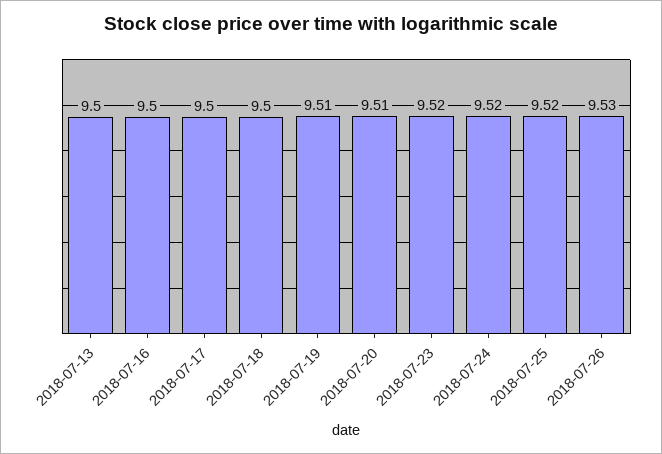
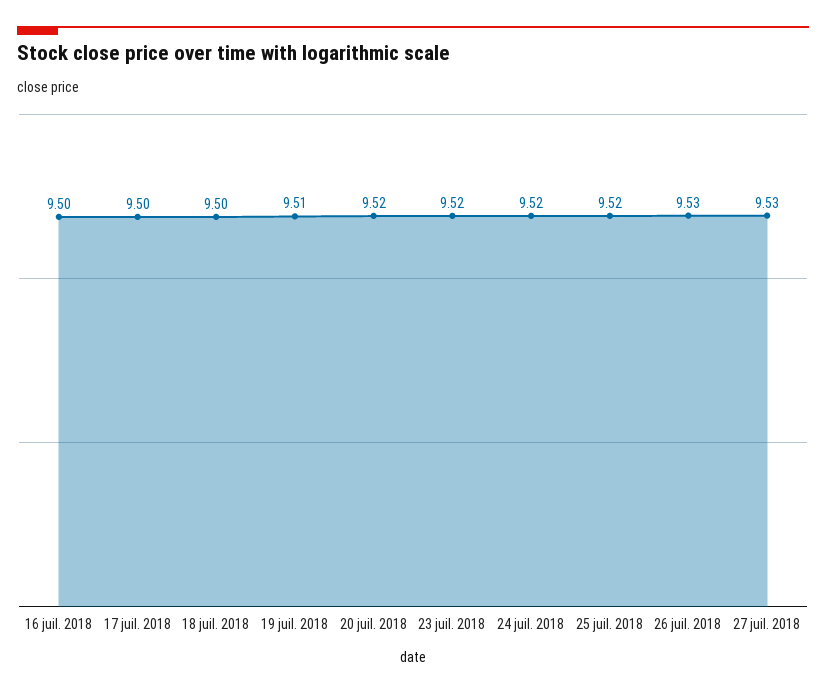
2018-07-13: 9.5 -> none
2018-07-20: 9.51 -> 9.52
27 juil. 2018: none -> 9.53

